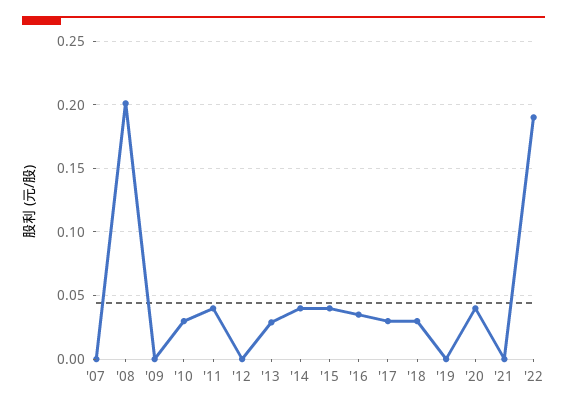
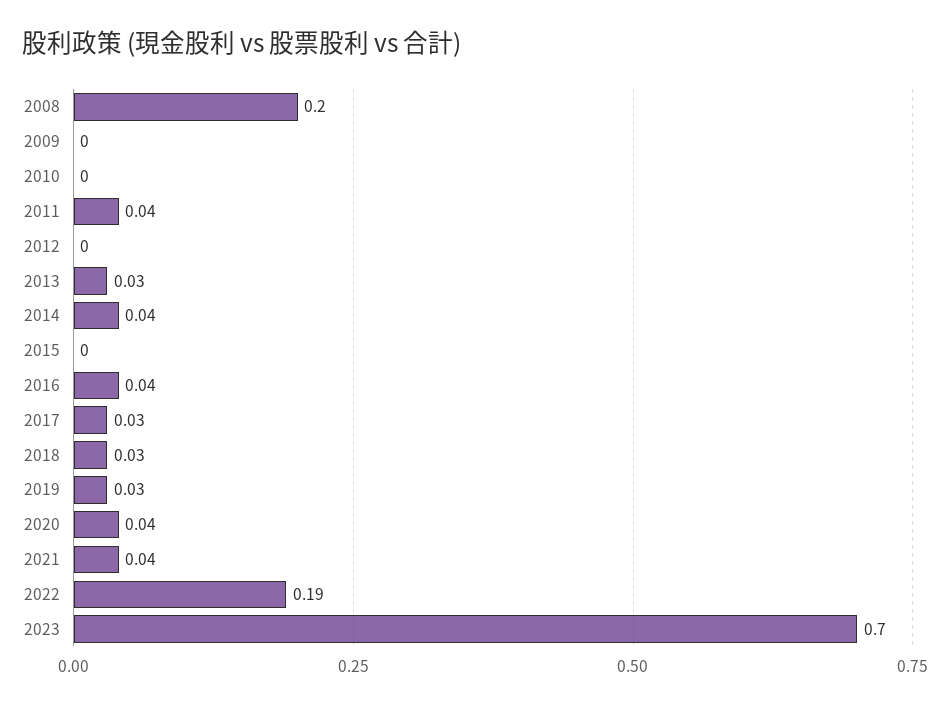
'07: 0 -> none
'10: 0.03 -> 0
'15: 0.04 -> 0
'19: 0 -> 0.03
'21: 0 -> 0.04
2023: none -> 0.7

